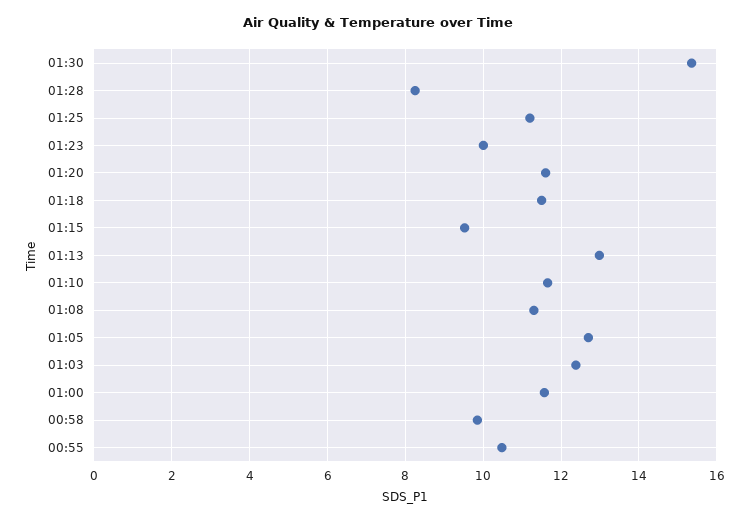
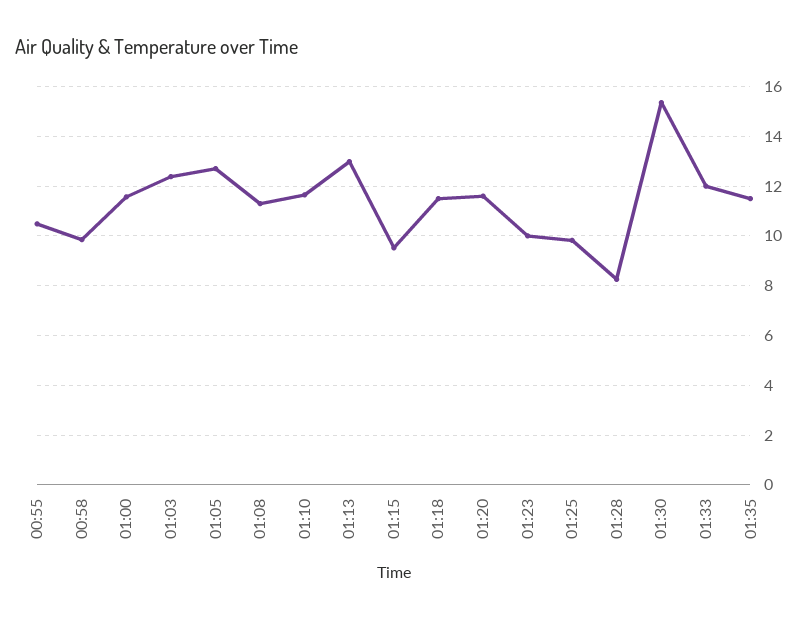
01:25: 11.2 -> 9.75
01:33: none -> 12
01:35: none -> 11.5

